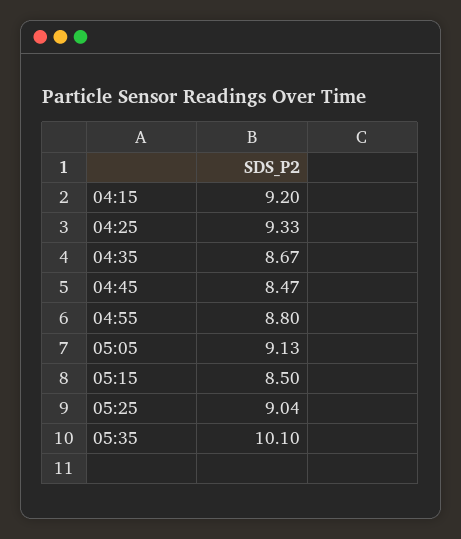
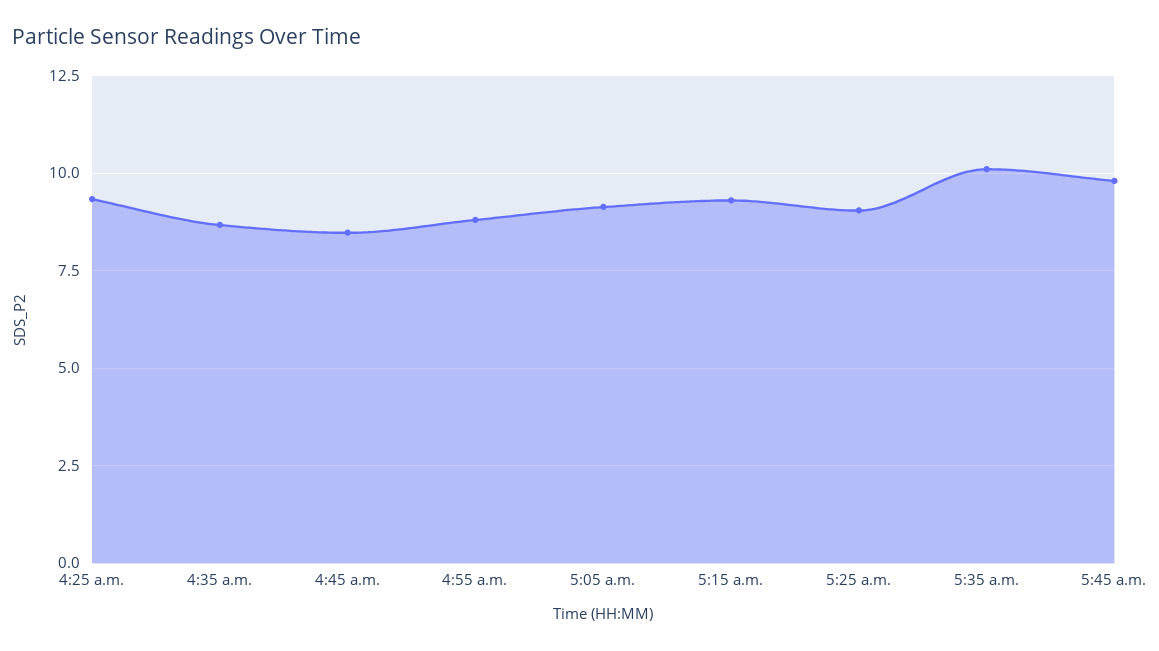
04:15: 9.2 -> none
05:15: 8.5 -> 9.25
5:45 a.m.: none -> 9.75

